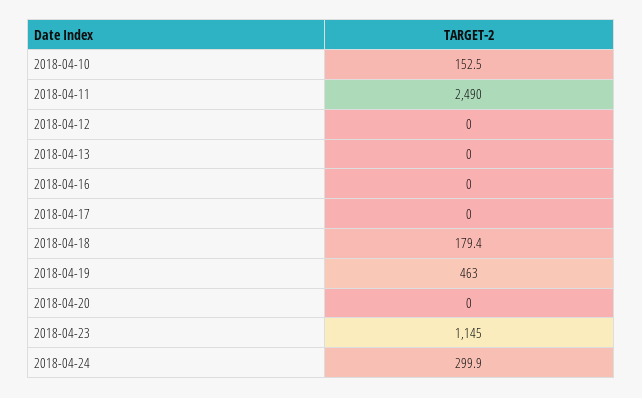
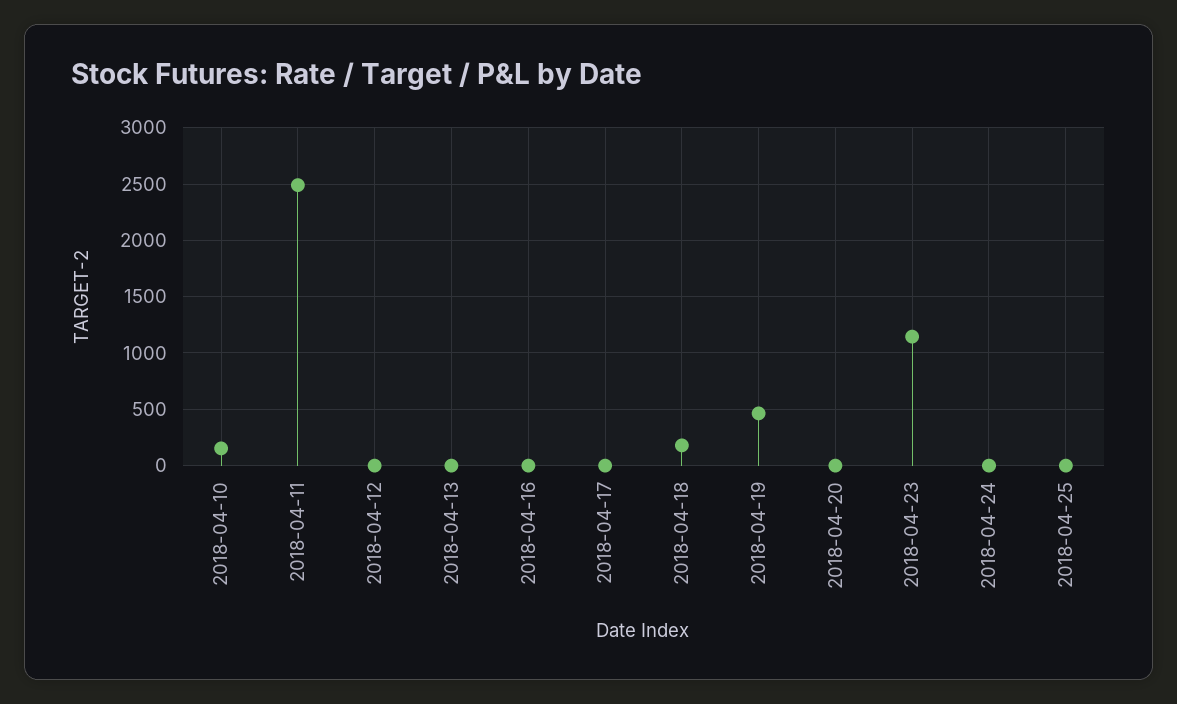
2018-04-24: 299.9 -> 0
2018-04-25: none -> 0

